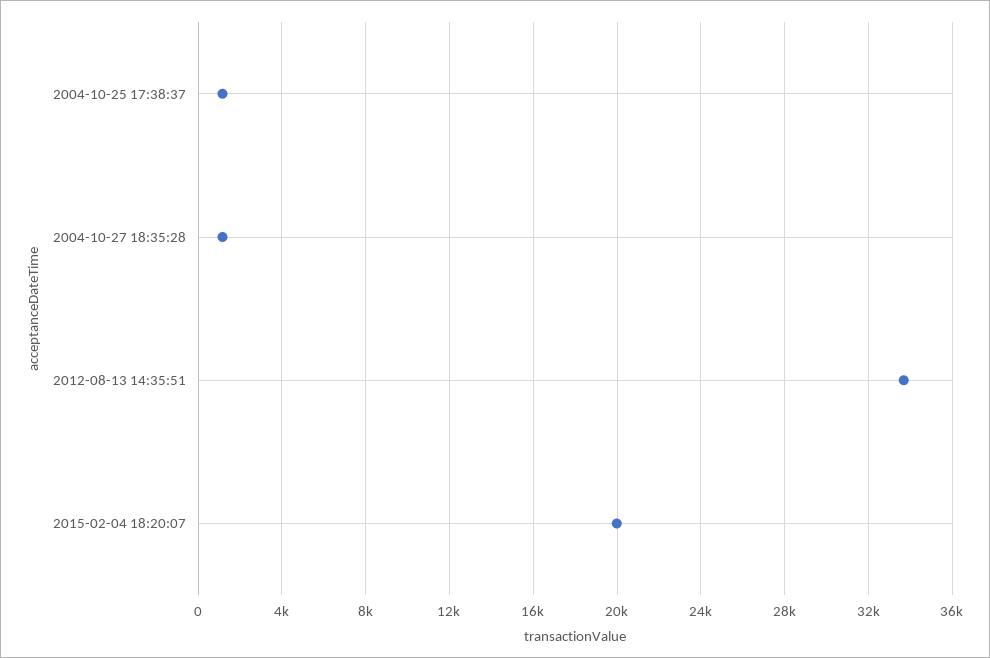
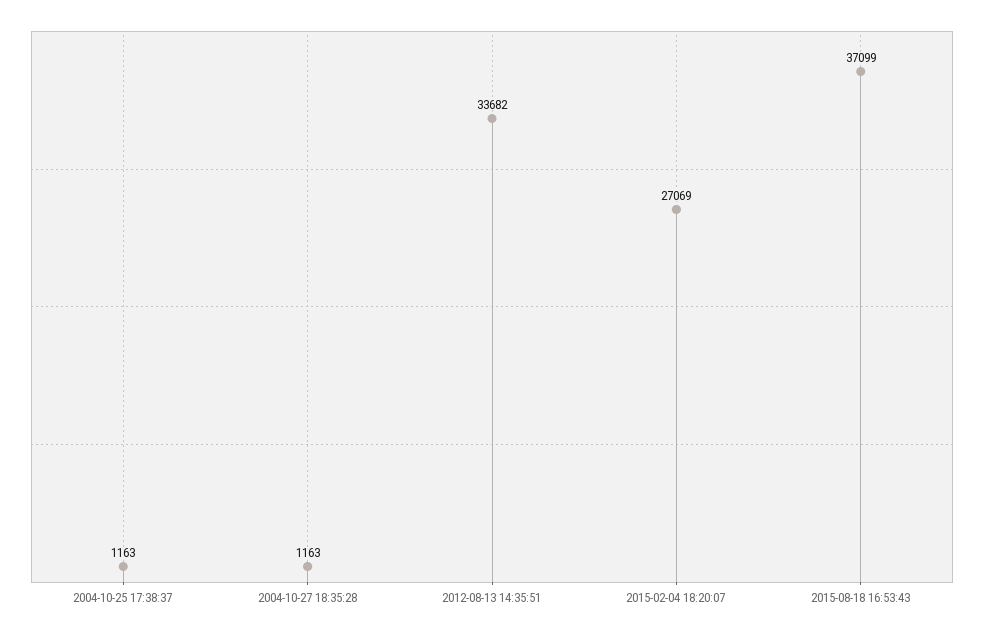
2015-02-04 18:20:07: 20000 -> 27069
2015-08-18 16:53:43: none -> 37099

